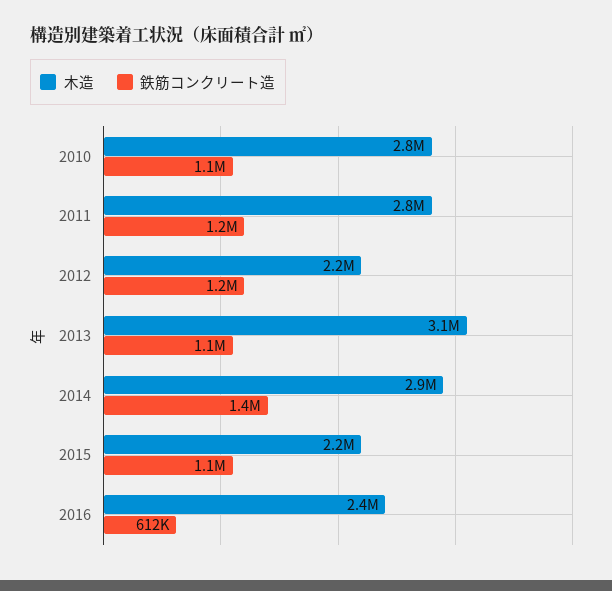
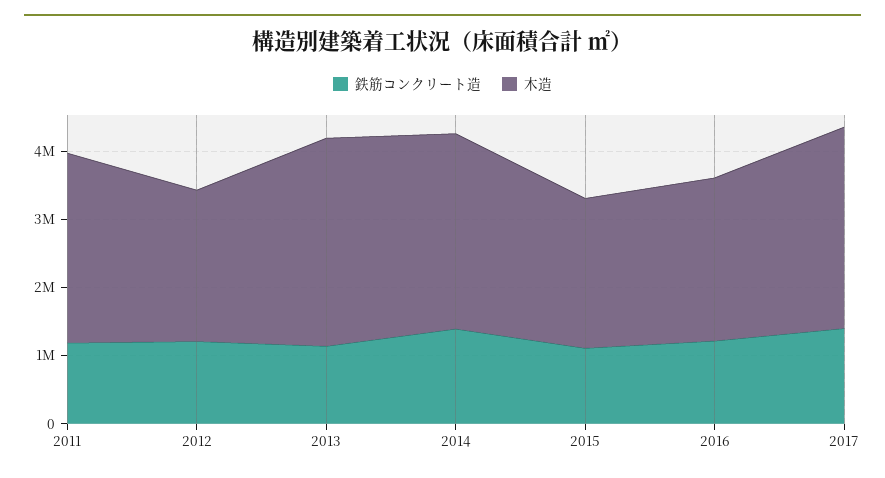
木造, 2010: 2800000 -> none
鉄筋コンクリート造, 2010: 1100000 -> none
鉄筋コンクリート造, 2016: 612000 -> 1200000
鉄筋コンクリート造, 2017: none -> 1400000
木造, 2017: none -> 3000000

